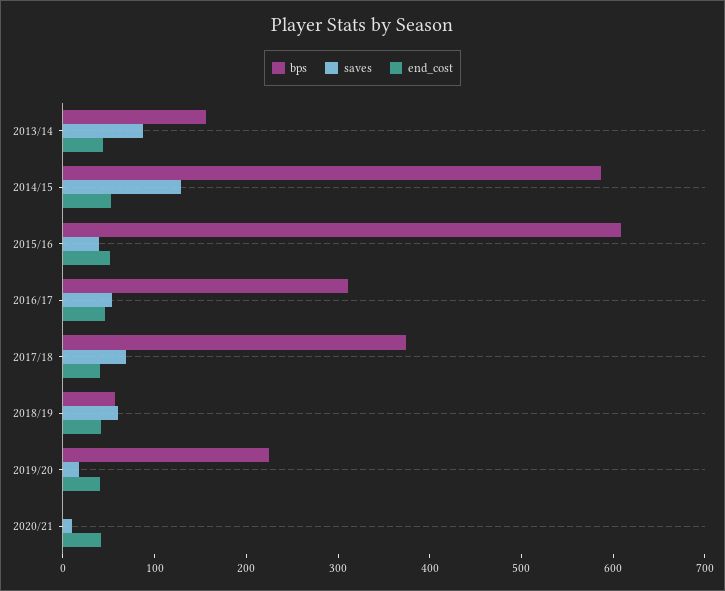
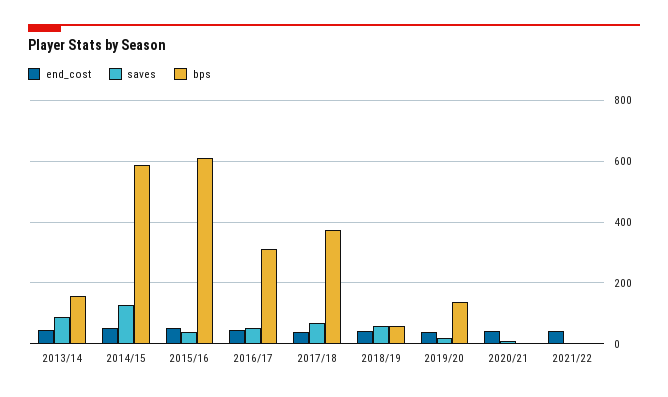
bps, 2019/20: 220 -> 140
end_cost, 2021/22: none -> 40
saves, 2021/22: none -> 0
bps, 2021/22: none -> 0

